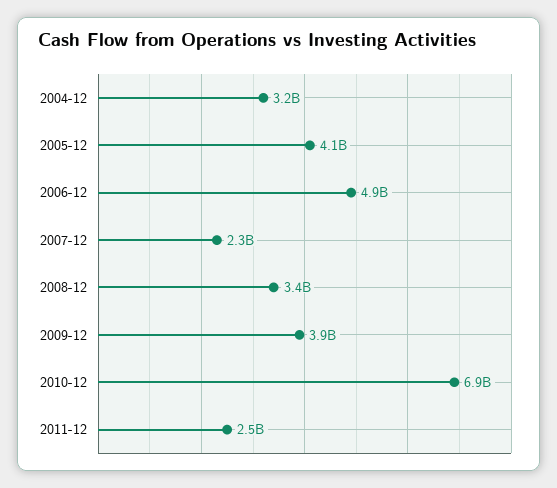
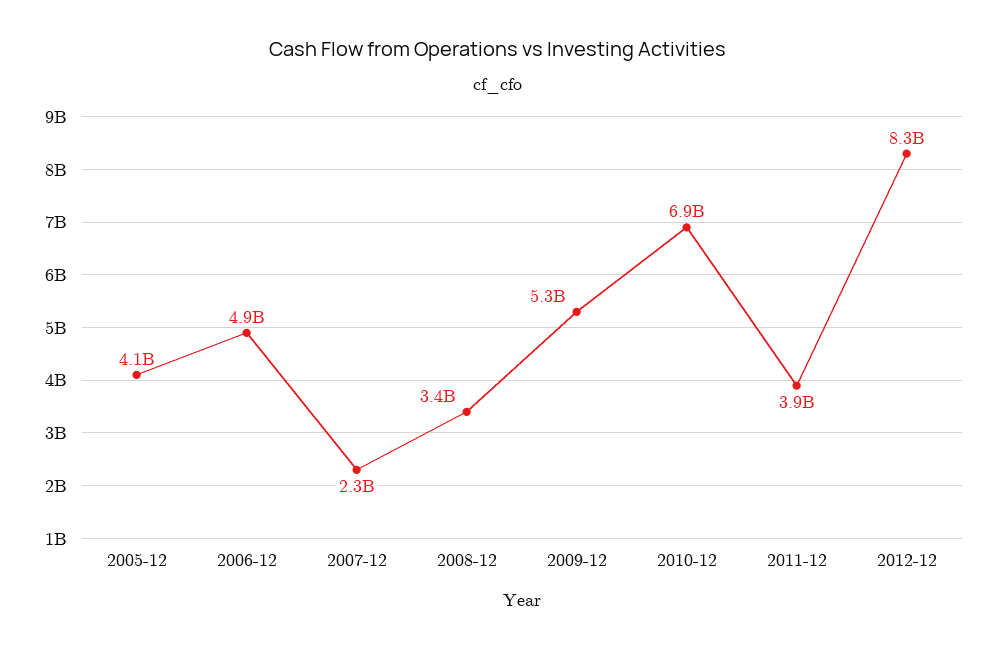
2004-12: 3200000000 -> none
2009-12: 3900000000 -> 5300000000
2011-12: 2500000000 -> 3900000000
2012-12: none -> 8300000000

